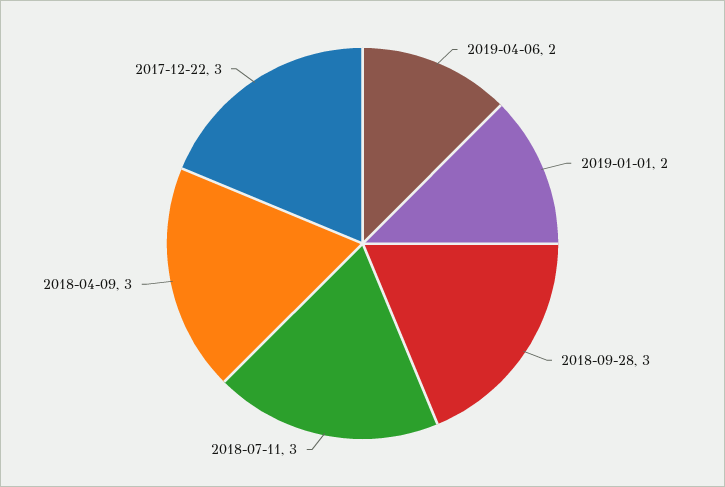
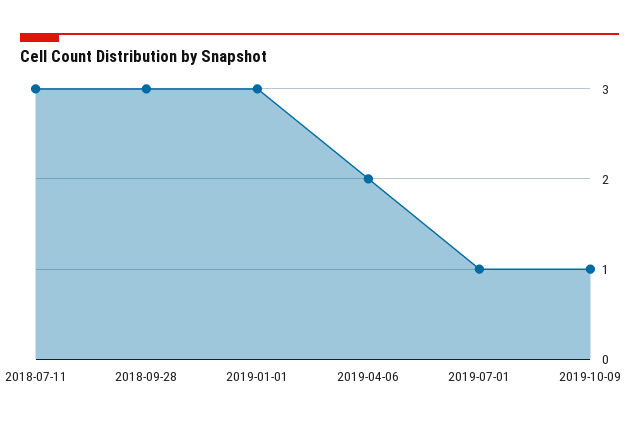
2019-01-01: 2 -> 3
2018-04-09: 3 -> none
2017-12-22: 3 -> none
2019-07-01: none -> 1
2019-10-09: none -> 1

